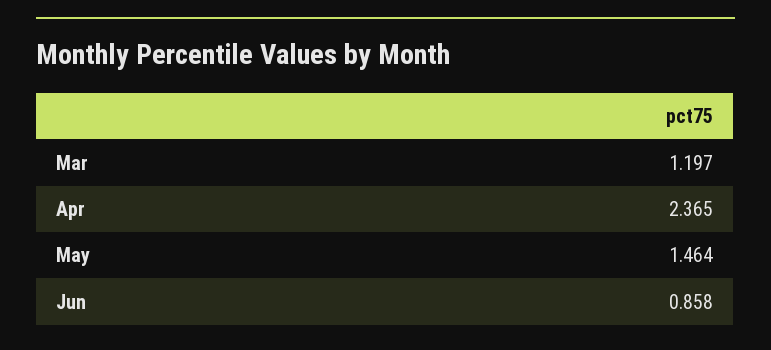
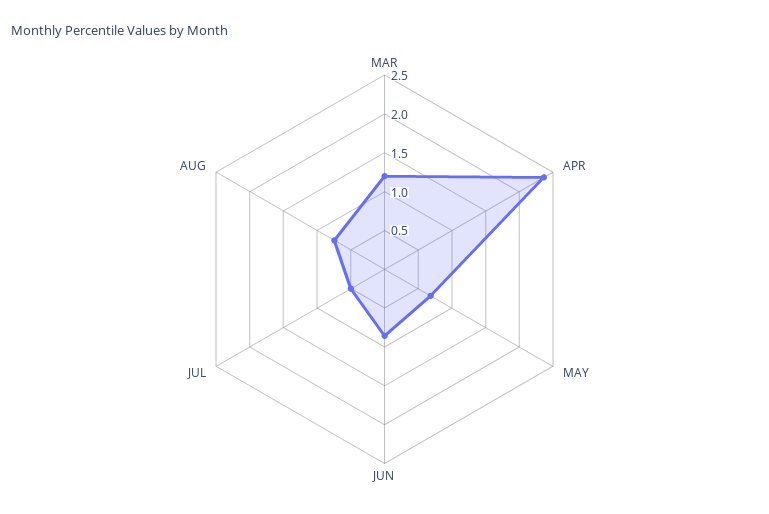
May: 1.464 -> 0.75
JUL: none -> 0.5
AUG: none -> 0.75

